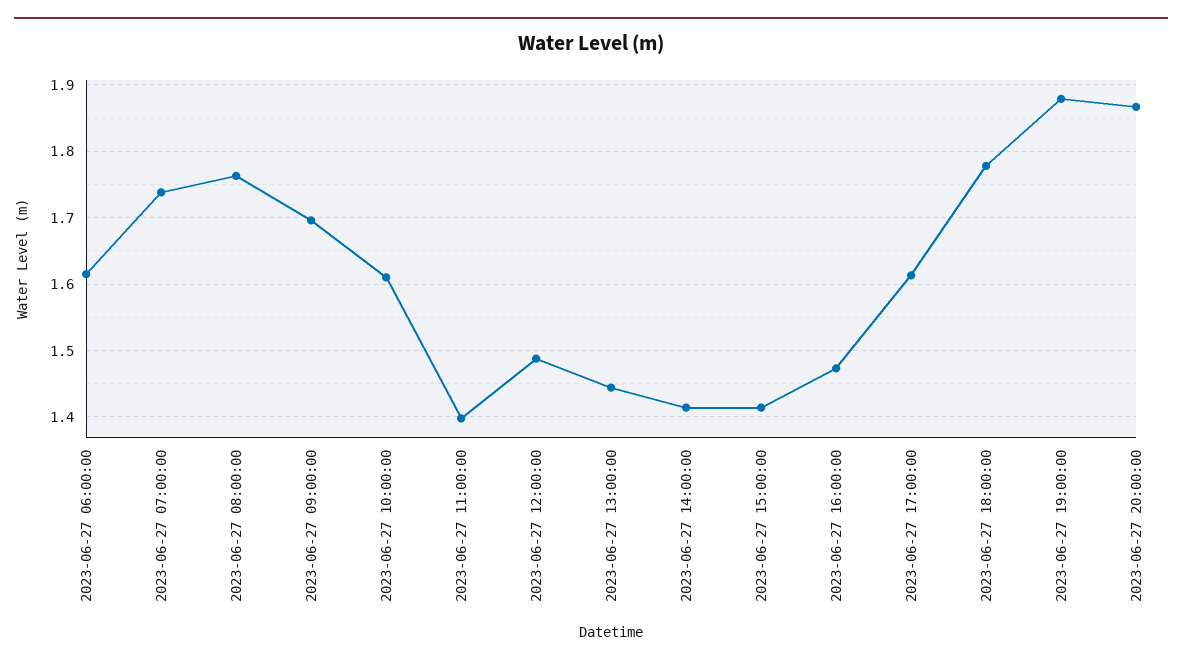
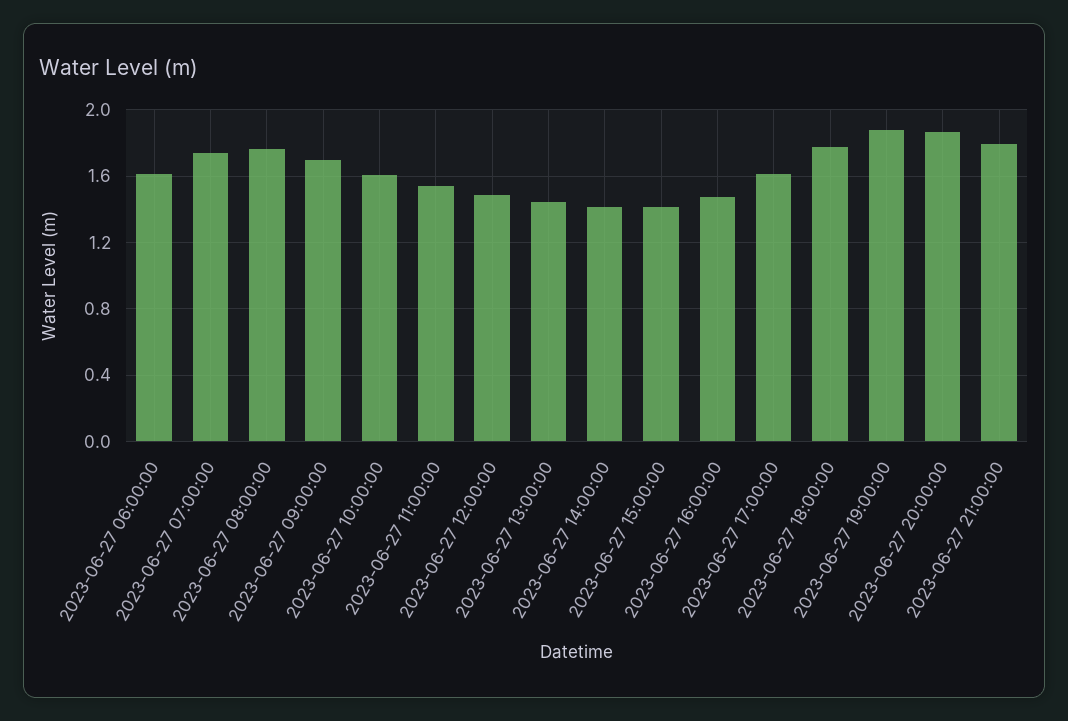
2023-06-27 11:00:00: 1.4 -> 1.55
2023-06-27 21:00:00: none -> 1.8

